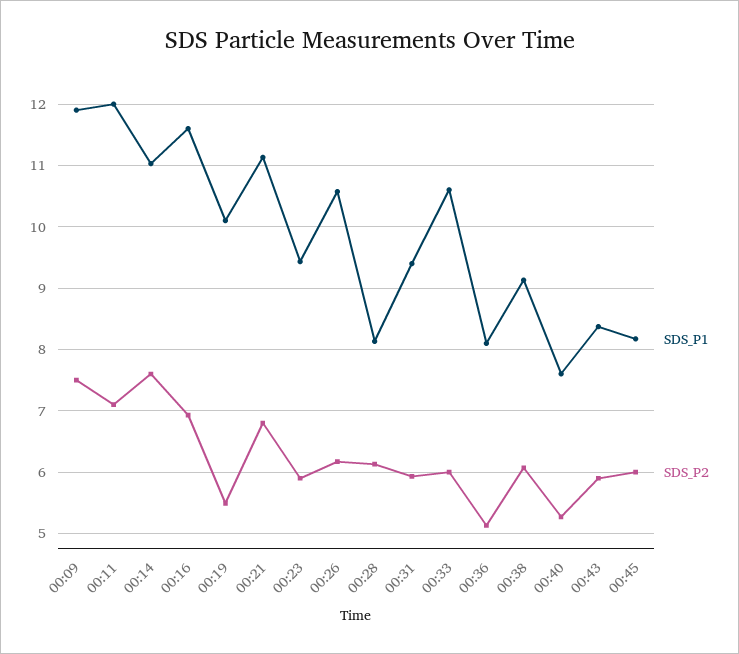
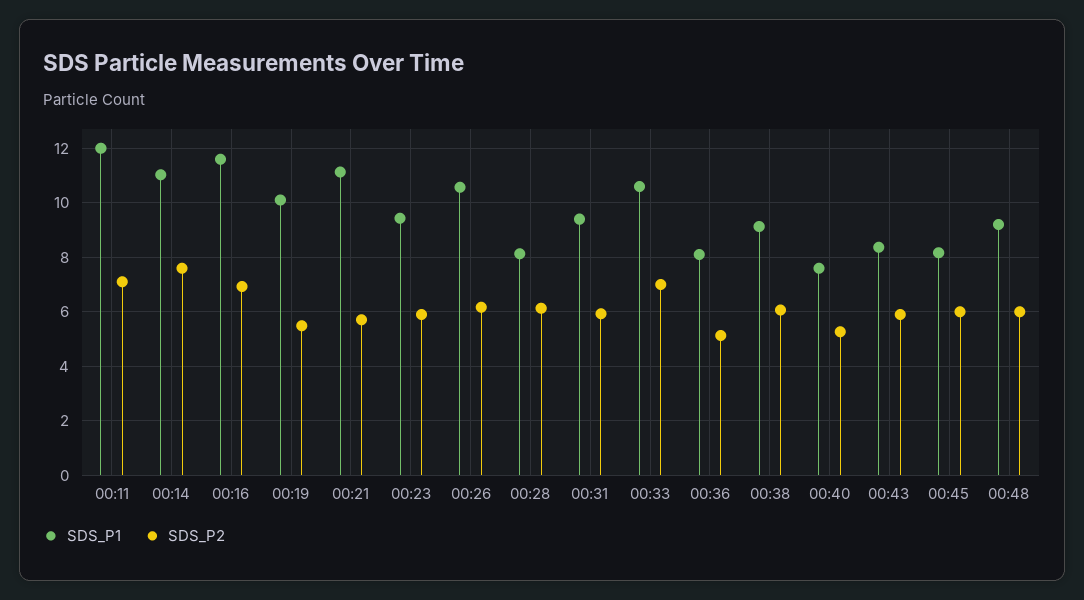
SDS_P1, 00:09: 11.9 -> none
SDS_P2, 00:09: 7.5 -> none
SDS_P2, 00:21: 6.8 -> 5.75
SDS_P2, 00:33: 6 -> 7
SDS_P1, 00:48: none -> 9.25
SDS_P2, 00:48: none -> 6

